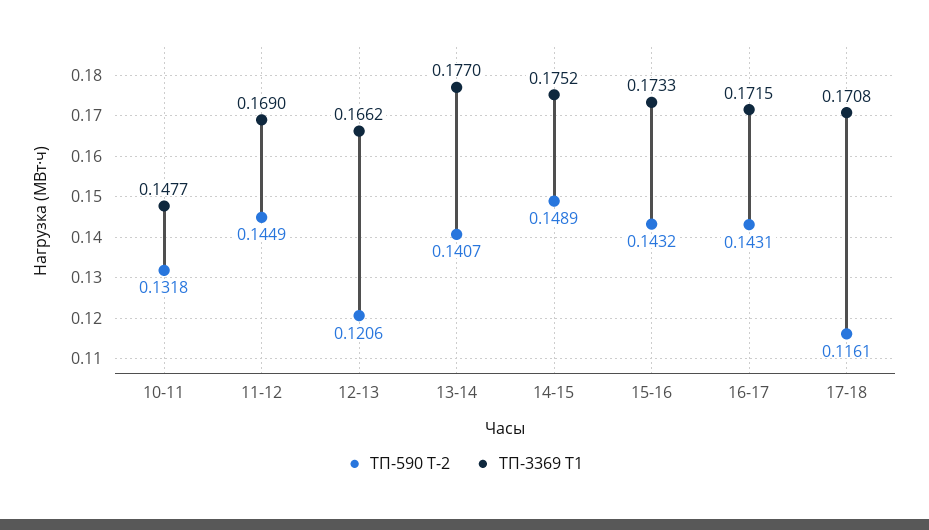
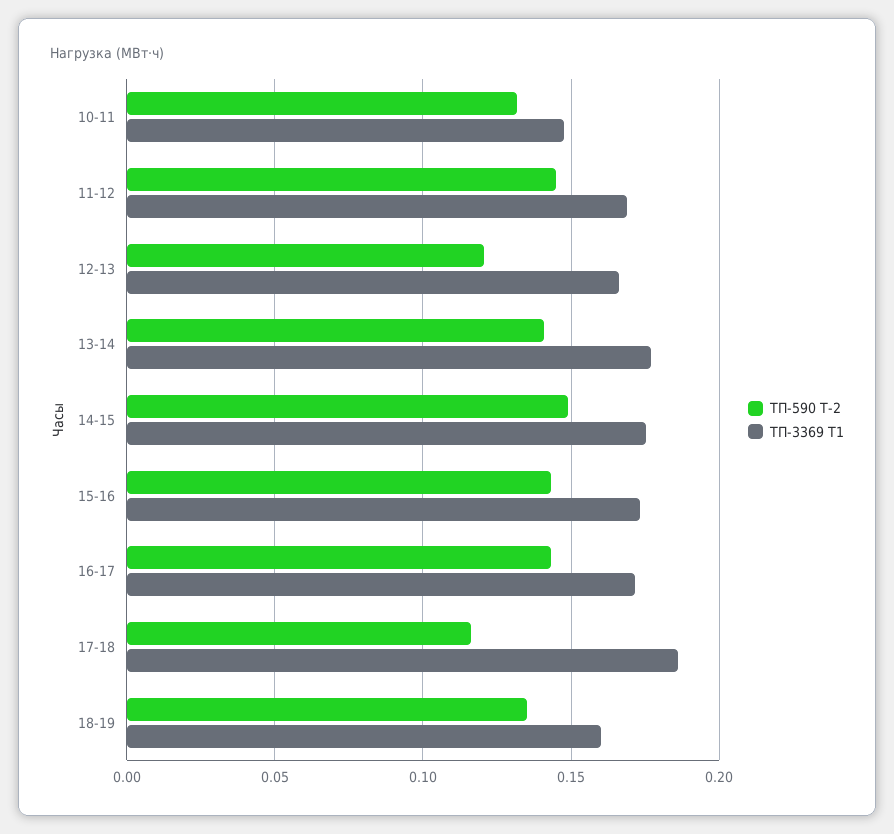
ТП-3369 Т1, 17-18: 0.1708 -> 0.185
ТП-590 Т-2, 18-19: none -> 0.135
ТП-3369 Т1, 18-19: none -> 0.16

